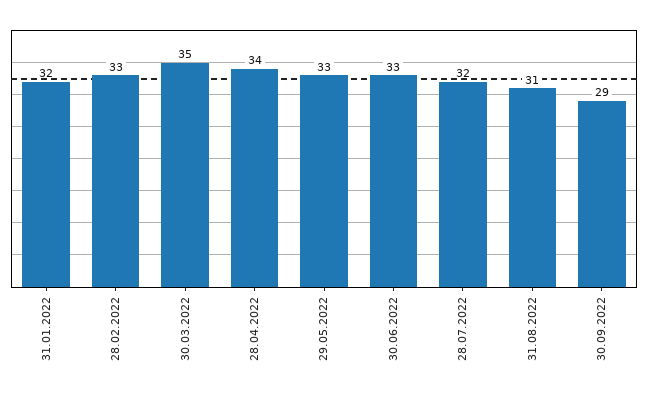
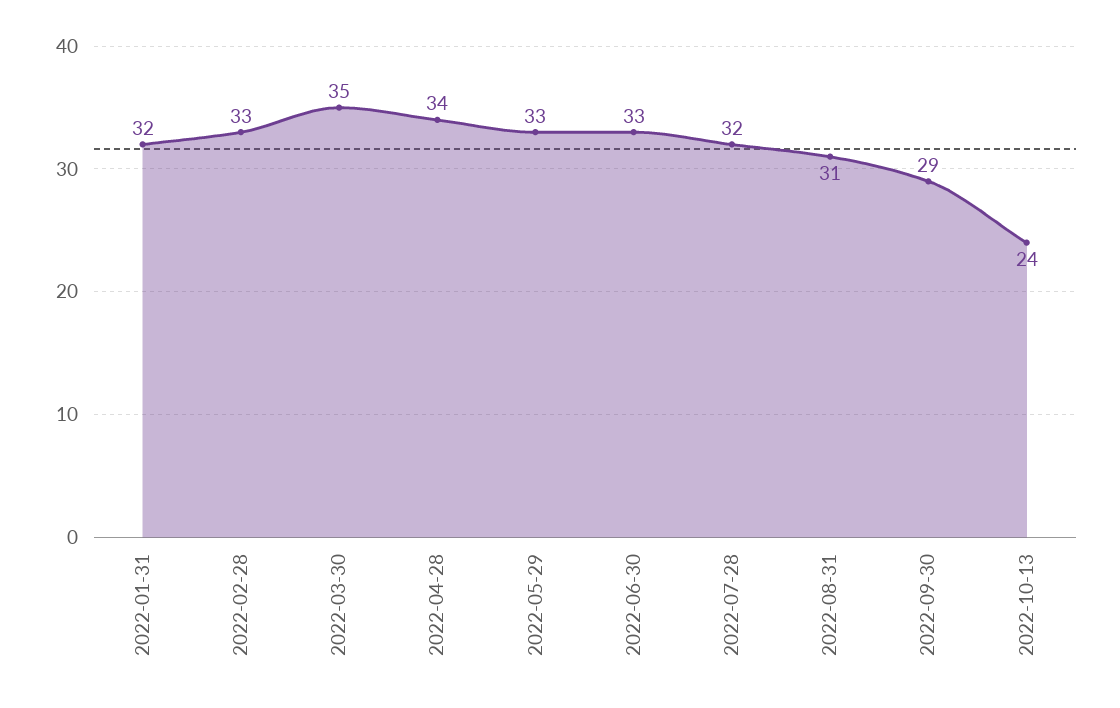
2022-10-13: none -> 24

